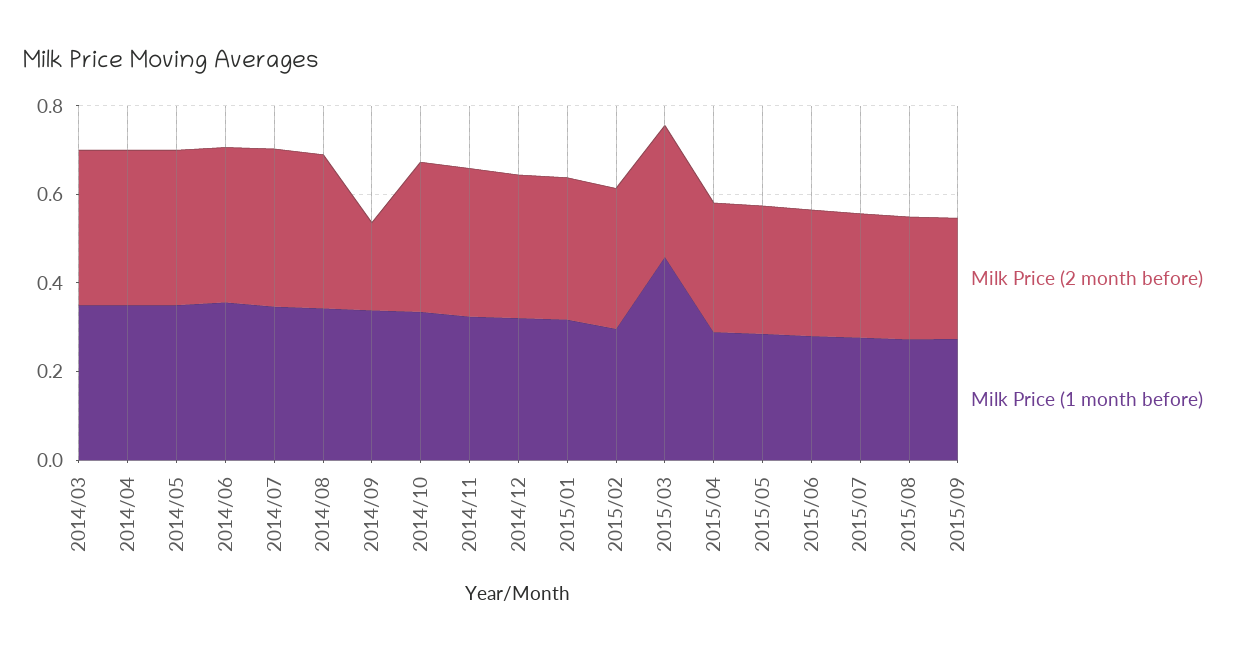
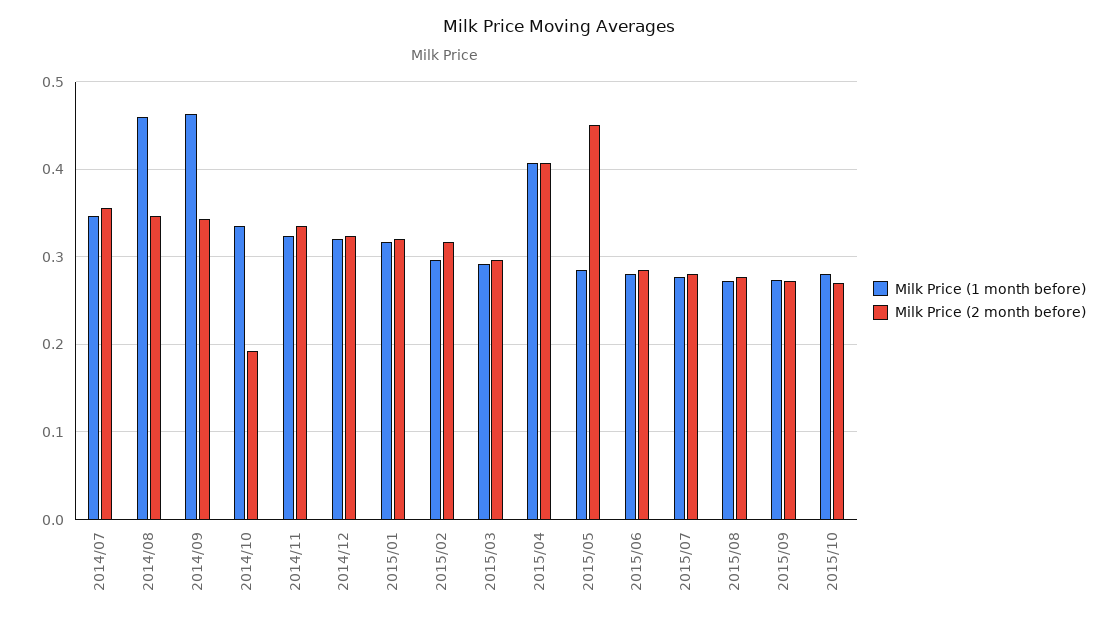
Milk Price (2 month before), 2014/03: 0.35 -> none
Milk Price (1 month before), 2014/03: 0.35 -> none
Milk Price (2 month before), 2014/04: 0.35 -> none
Milk Price (1 month before), 2014/04: 0.35 -> none
Milk Price (2 month before), 2014/05: 0.35 -> none
Milk Price (1 month before), 2014/05: 0.35 -> none
Milk Price (2 month before), 2014/06: 0.35 -> none
Milk Price (1 month before), 2014/06: 0.35 -> none
Milk Price (1 month before), 2014/08: 0.35 -> 0.46
Milk Price (2 month before), 2014/09: 0.2 -> 0.34
Milk Price (1 month before), 2014/09: 0.35 -> 0.46
Milk Price (2 month before), 2014/10: 0.35 -> 0.19
Milk Price (1 month before), 2015/03: 0.45 -> 0.29
Milk Price (2 month before), 2015/04: 0.3 -> 0.41
Milk Price (1 month before), 2015/04: 0.3 -> 0.41
Milk Price (2 month before), 2015/05: 0.3 -> 0.45
Milk Price (1 month before), 2015/10: none -> 0.28
Milk Price (2 month before), 2015/10: none -> 0.27

